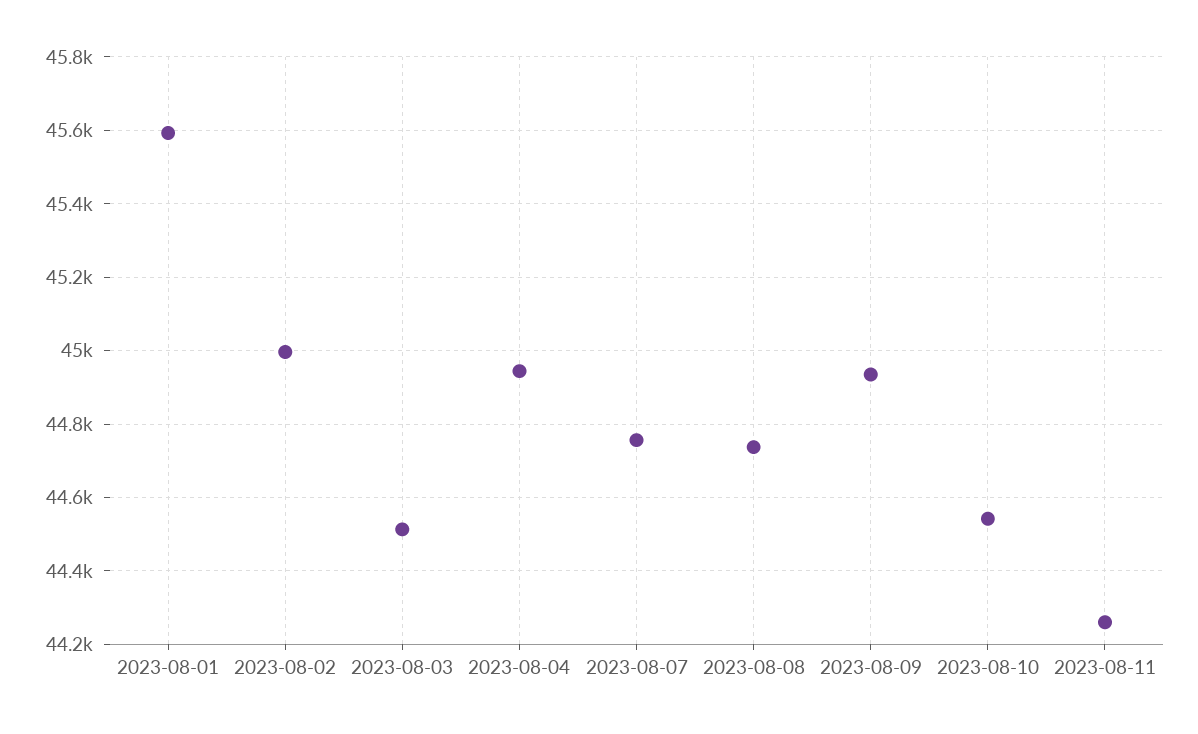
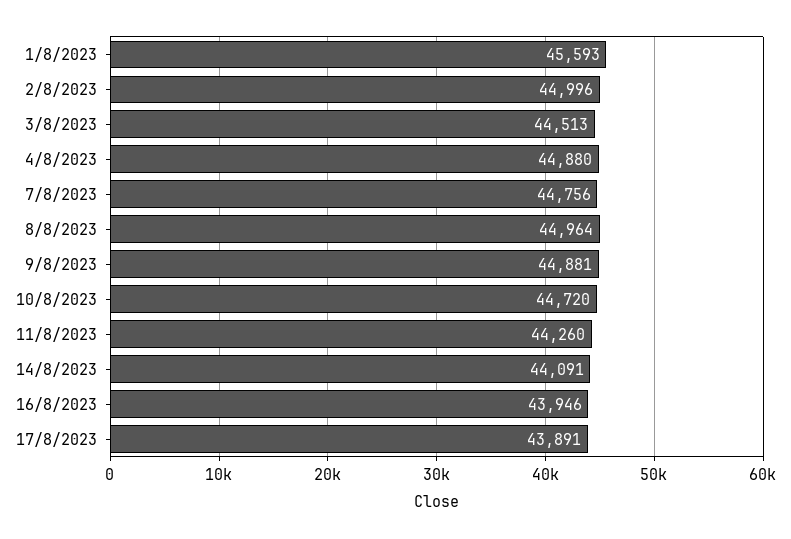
2023-08-04: 44940 -> 44880
2023-08-08: 44740 -> 44964
2023-08-09: 44940 -> 44881
2023-08-10: 44540 -> 44720
14/8/2023: none -> 44091
16/8/2023: none -> 43946
17/8/2023: none -> 43891

